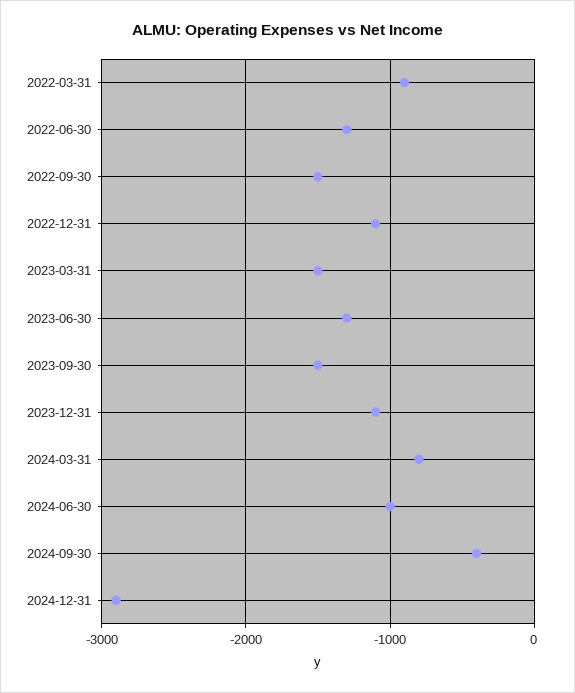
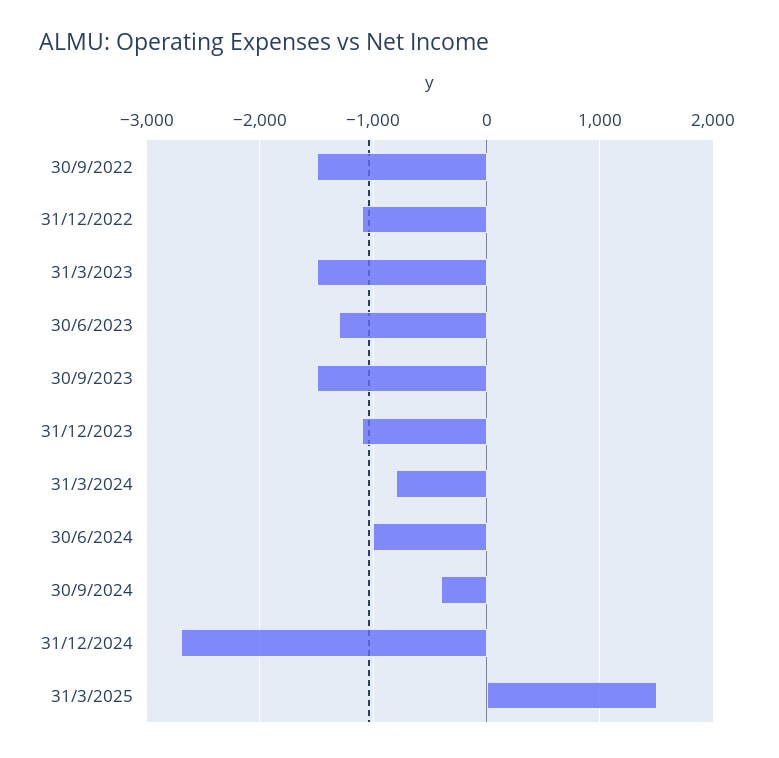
2022-03-31: -900 -> none
2022-06-30: -1300 -> none
2024-12-31: -2900 -> -2700
31/3/2025: none -> 1500

